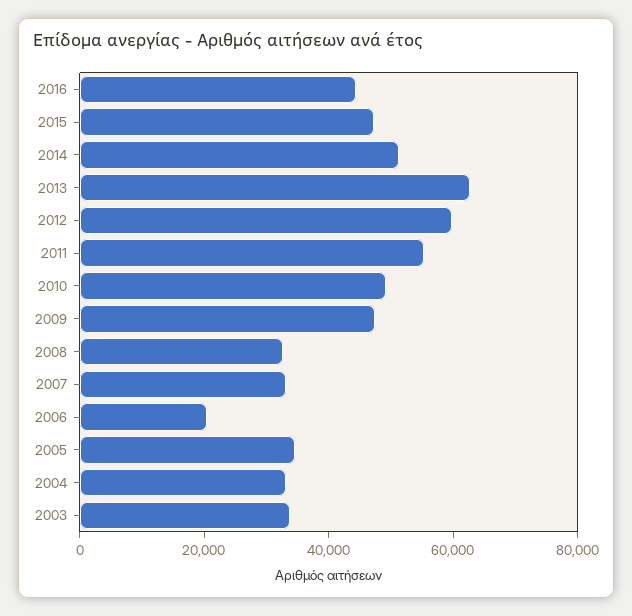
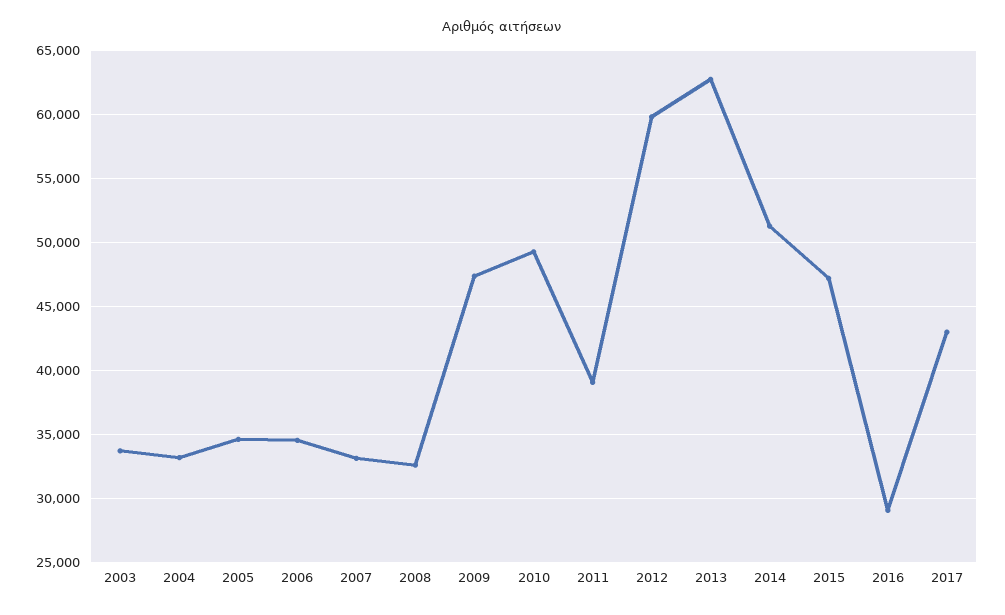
2016: 45000 -> 29000
2011: 55000 -> 39000
2006: 20000 -> 34500
2017: none -> 43000

